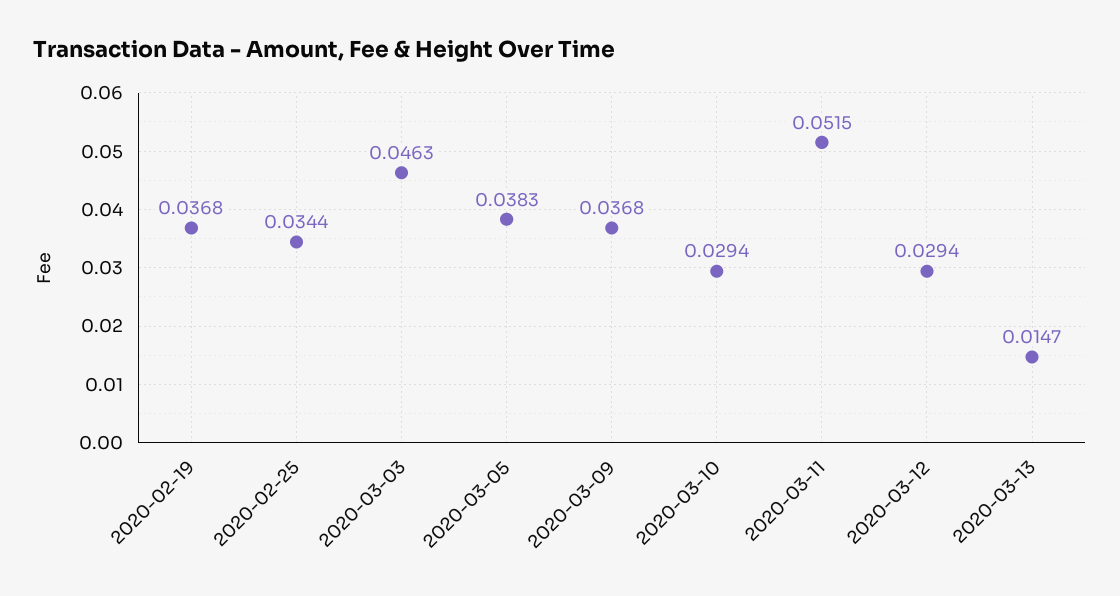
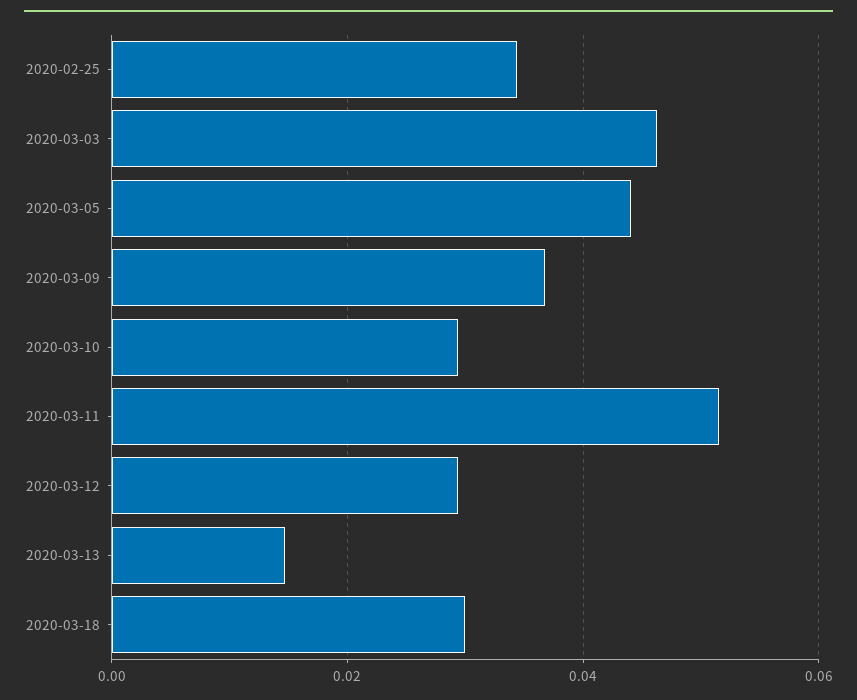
2020-02-19: 0.0368 -> none
2020-03-05: 0.0383 -> 0.044
2020-03-18: none -> 0.03

